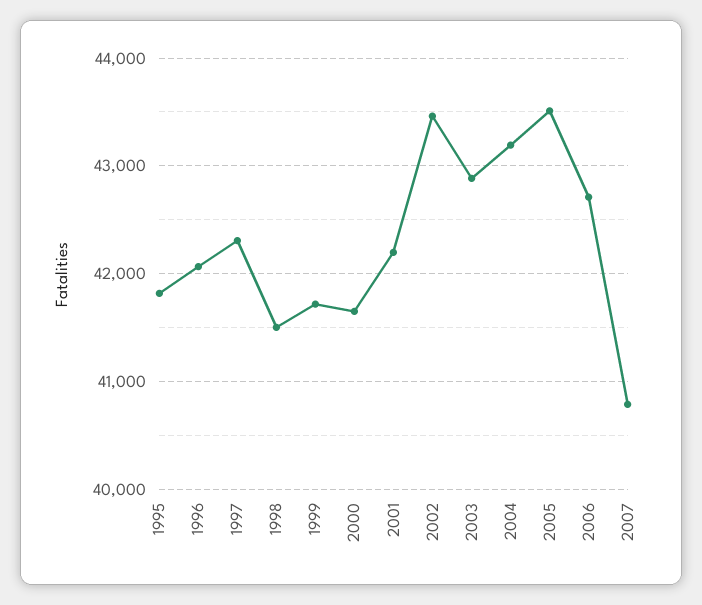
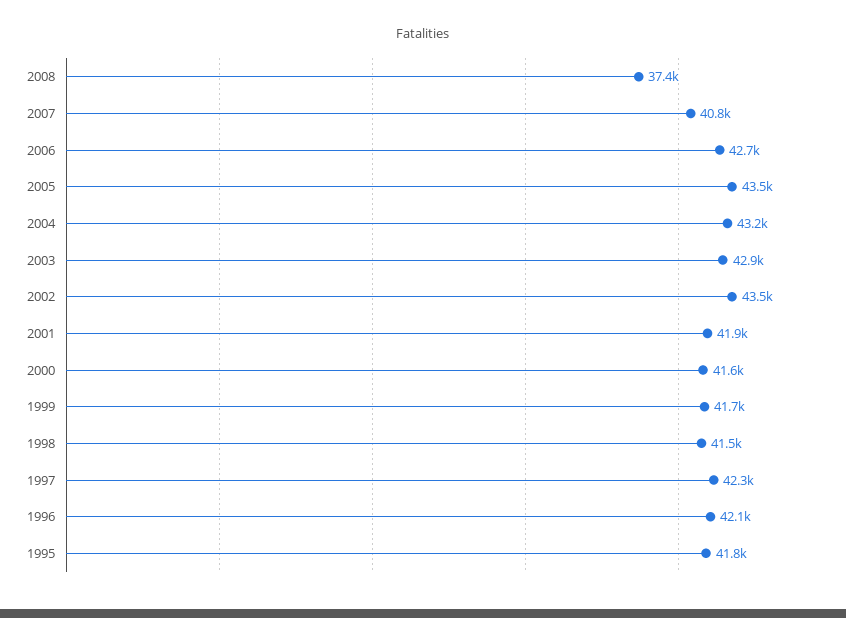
2001: 42200 -> 41900
2008: none -> 37400

